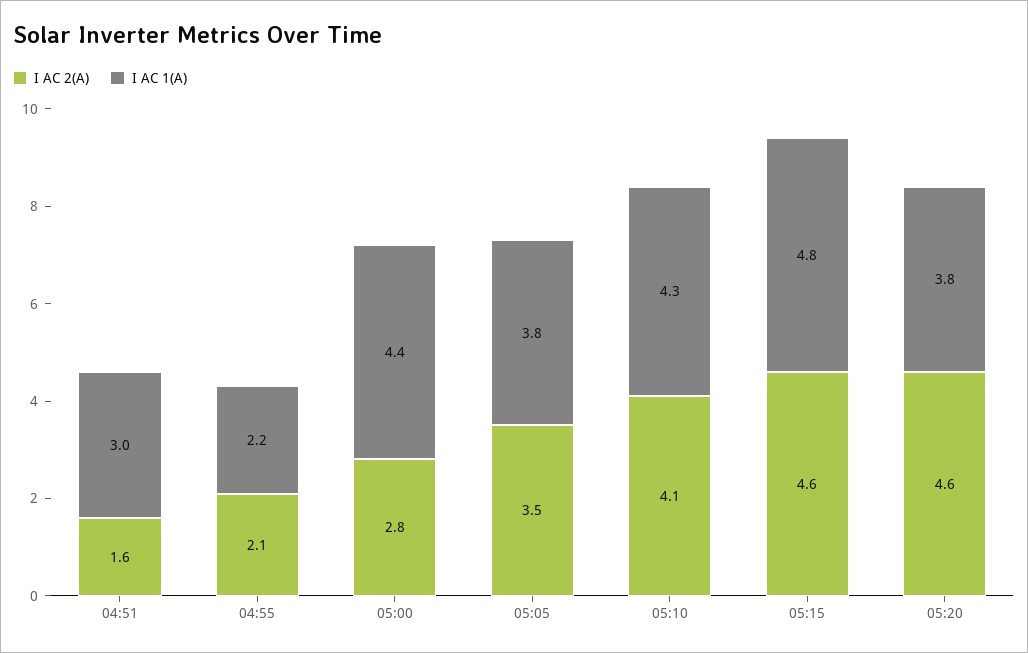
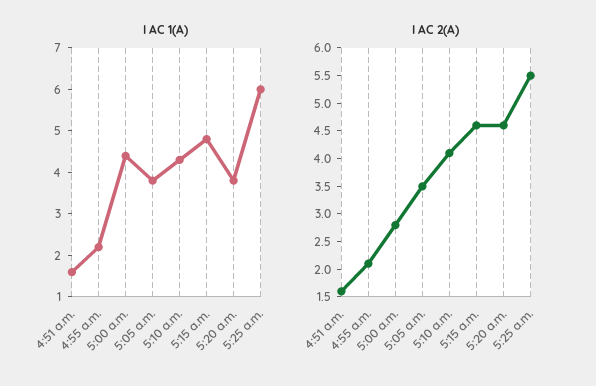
I AC 1(A), 04:51: 3 -> 1.5
I AC 1(A), 5:25 a.m.: none -> 6
I AC 2(A), 5:25 a.m.: none -> 5.5

